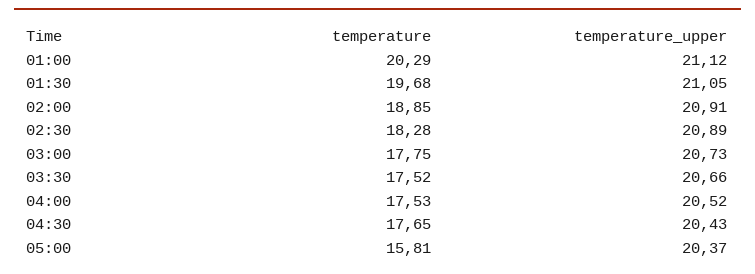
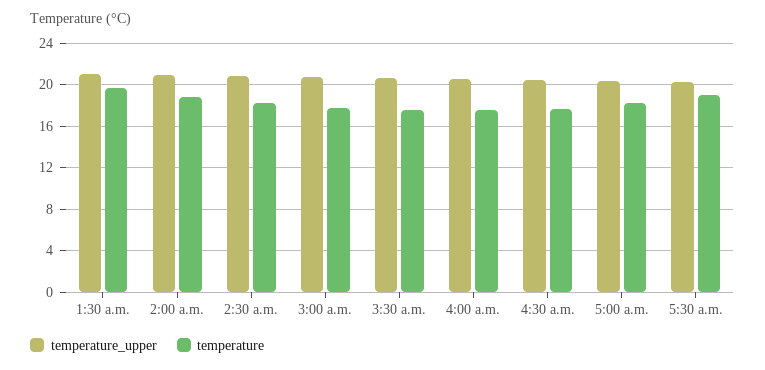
temperature, 01:00: 20.29 -> none
temperature_upper, 01:00: 21.12 -> none
temperature, 05:00: 15.81 -> 18
temperature_upper, 5:30 a.m.: none -> 20
temperature, 5:30 a.m.: none -> 19

